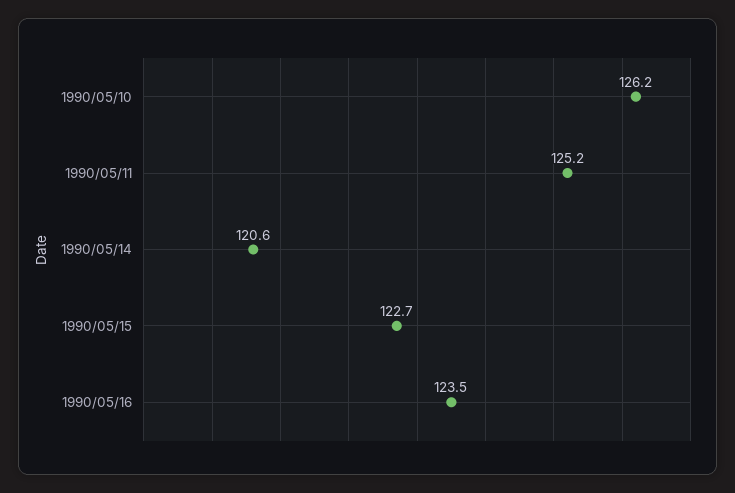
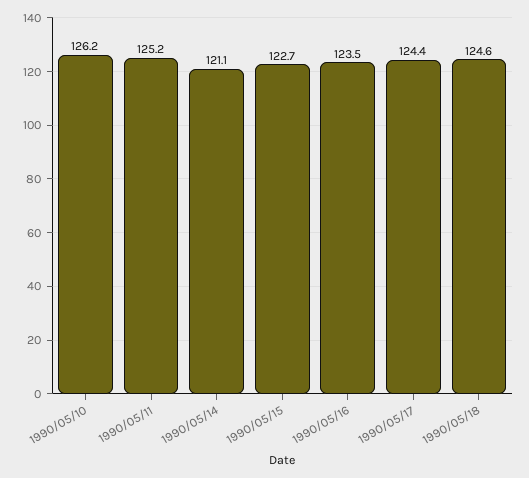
1990/05/14: 120.6 -> 121.1
1990/05/17: none -> 124.4
1990/05/18: none -> 124.6

